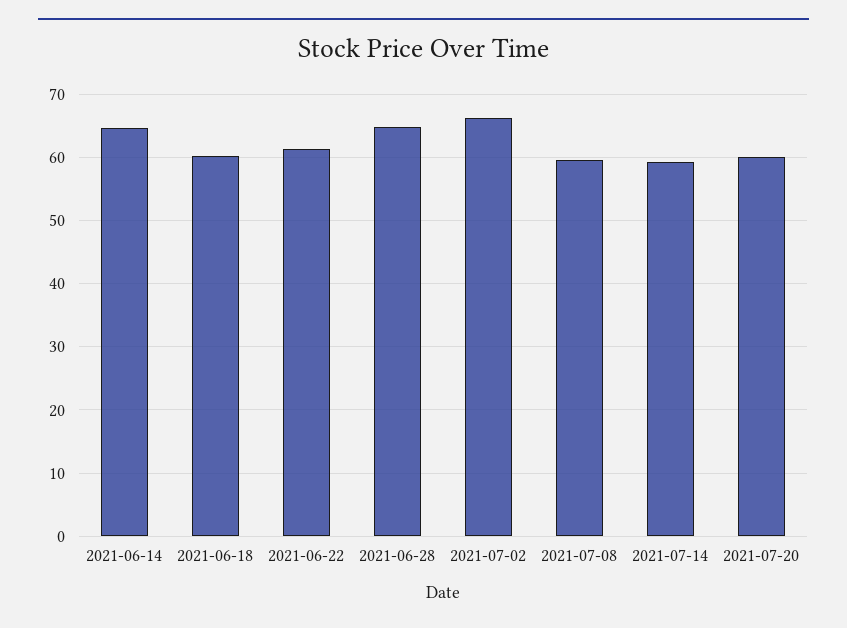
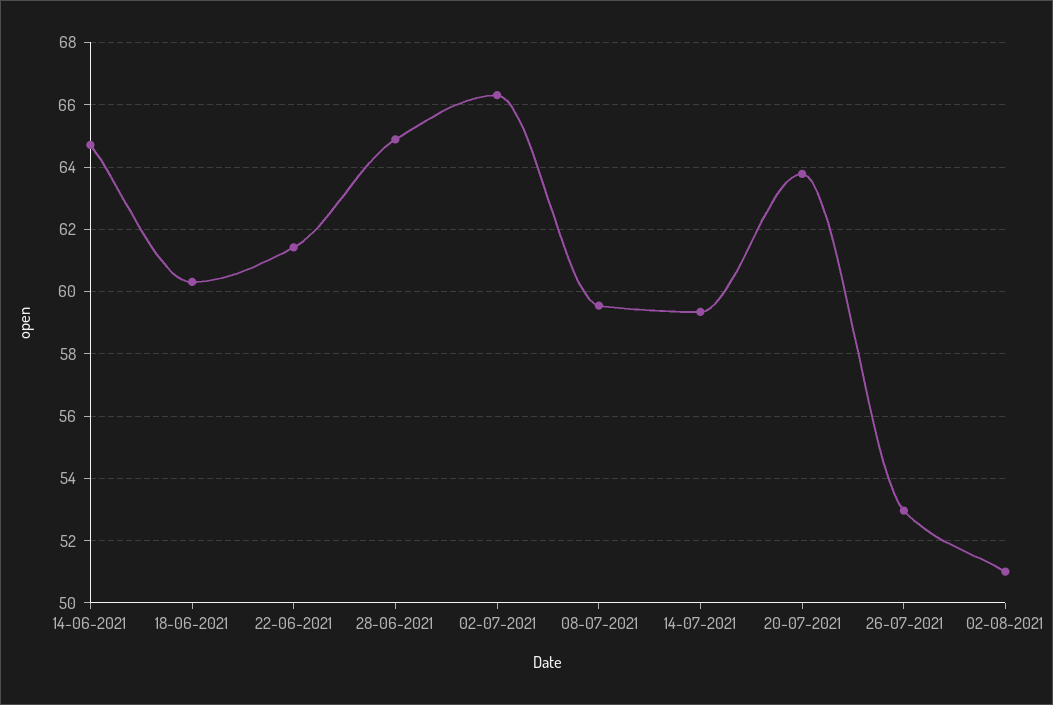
2021-07-20: 60 -> 63.8
26-07-2021: none -> 53
02-08-2021: none -> 51

